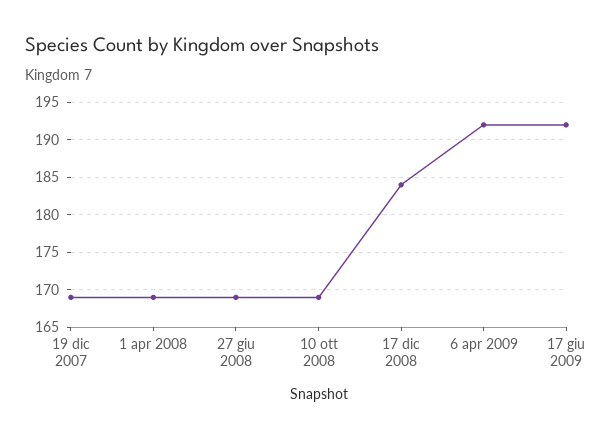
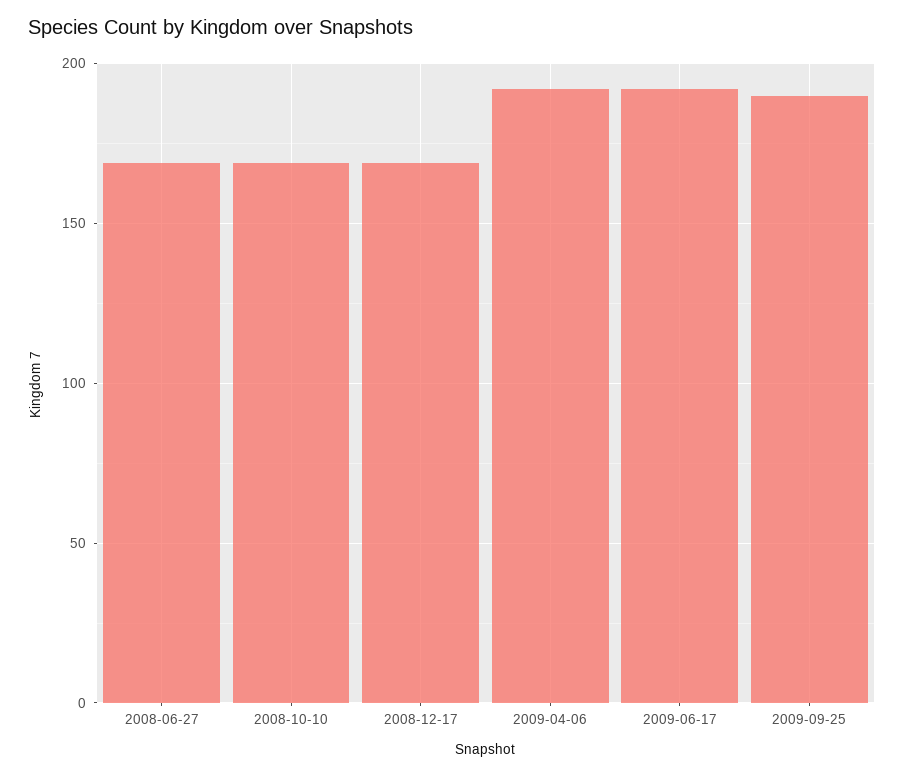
19 dic 2007: 169 -> none
1 apr 2008: 169 -> none
17 dic 2008: 184 -> 170
2009-09-25: none -> 190

